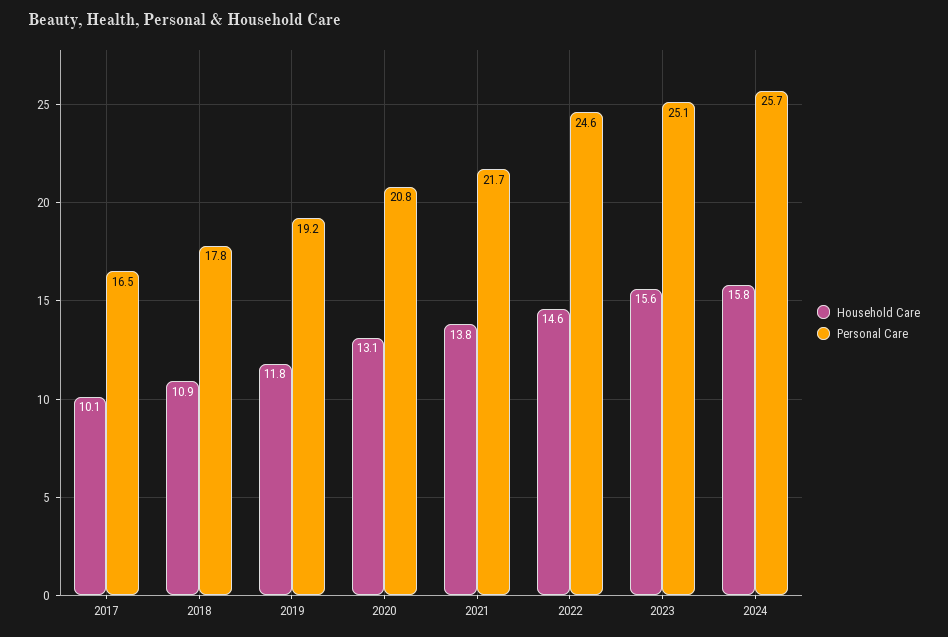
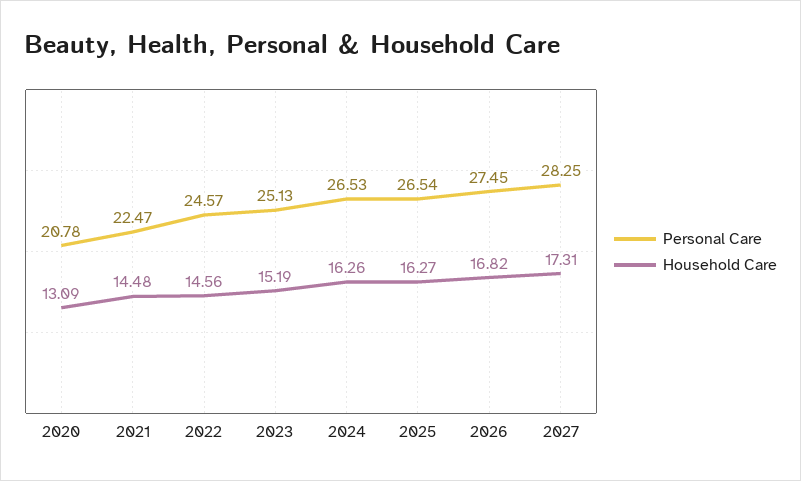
Household Care, 2017: 10.1 -> none
Personal Care, 2017: 16.5 -> none
Household Care, 2018: 10.9 -> none
Personal Care, 2018: 17.8 -> none
Household Care, 2019: 11.8 -> none
Personal Care, 2019: 19.2 -> none
Household Care, 2021: 13.8 -> 14.48
Personal Care, 2021: 21.7 -> 22.47
Household Care, 2023: 15.6 -> 15.19
Household Care, 2024: 15.8 -> 16.26
Personal Care, 2024: 25.7 -> 26.53
Personal Care, 2025: none -> 26.54
Household Care, 2025: none -> 16.27
Personal Care, 2026: none -> 27.45
Household Care, 2026: none -> 16.82
Personal Care, 2027: none -> 28.25
Household Care, 2027: none -> 17.31

